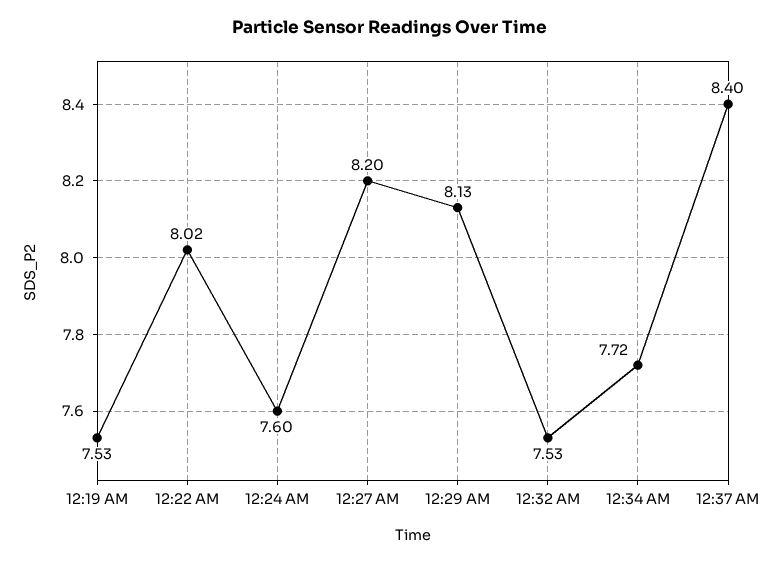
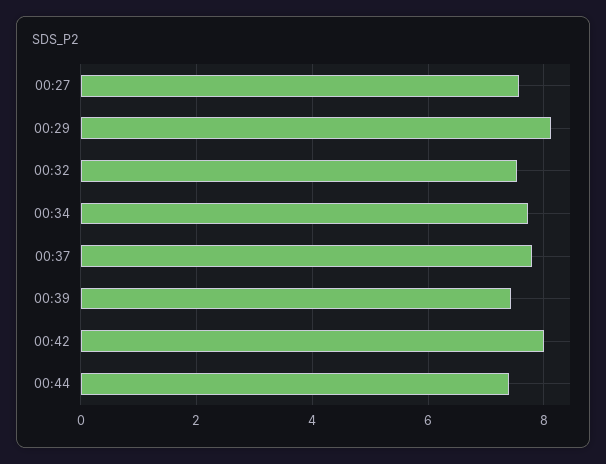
12:19 AM: 7.53 -> none
12:22 AM: 8.02 -> none
12:24 AM: 7.6 -> none
12:27 AM: 8.2 -> 7.6
12:37 AM: 8.4 -> 7.8
00:39: none -> 7.4
00:42: none -> 8
00:44: none -> 7.4

